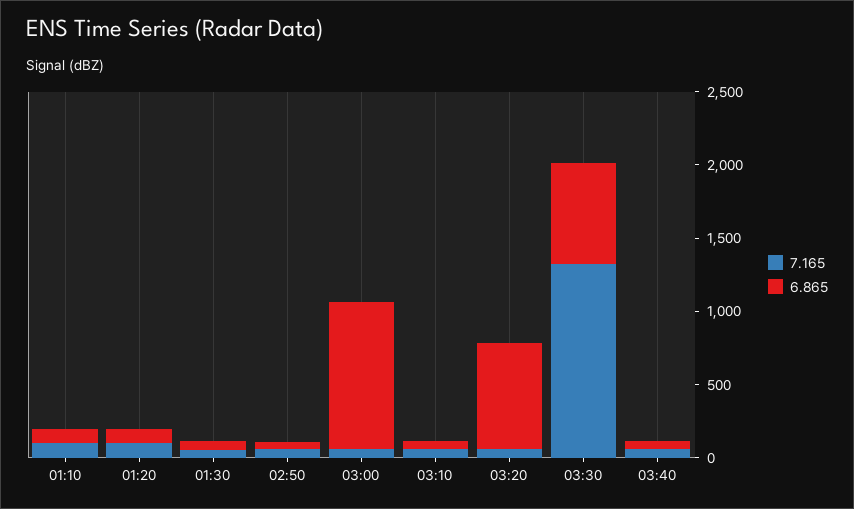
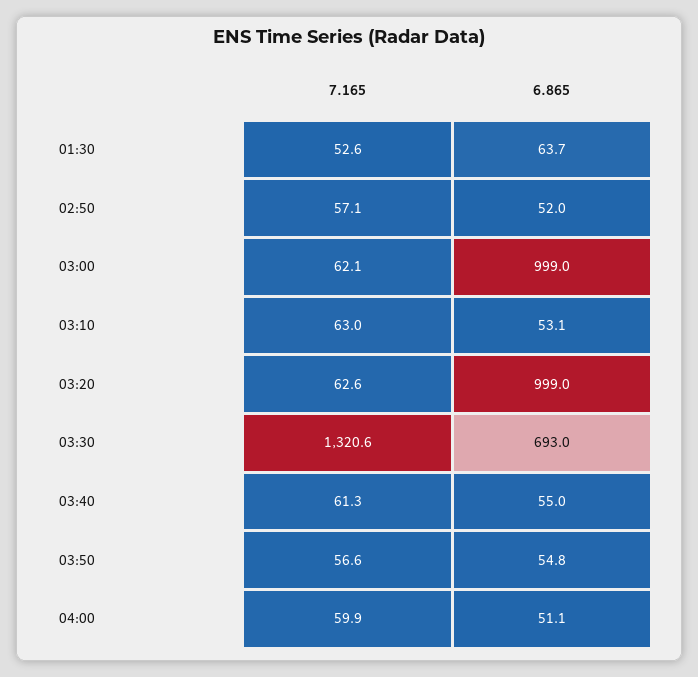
7.165, 01:10: 100 -> none
6.865, 01:10: 100 -> none
7.165, 01:20: 100 -> none
6.865, 01:20: 100 -> none
6.865, 03:20: 700 -> 999
7.165, 03:50: none -> 56.6
6.865, 03:50: none -> 54.8
7.165, 04:00: none -> 59.9
6.865, 04:00: none -> 51.1

